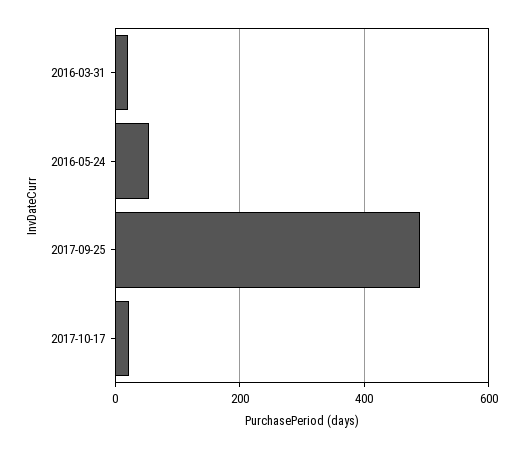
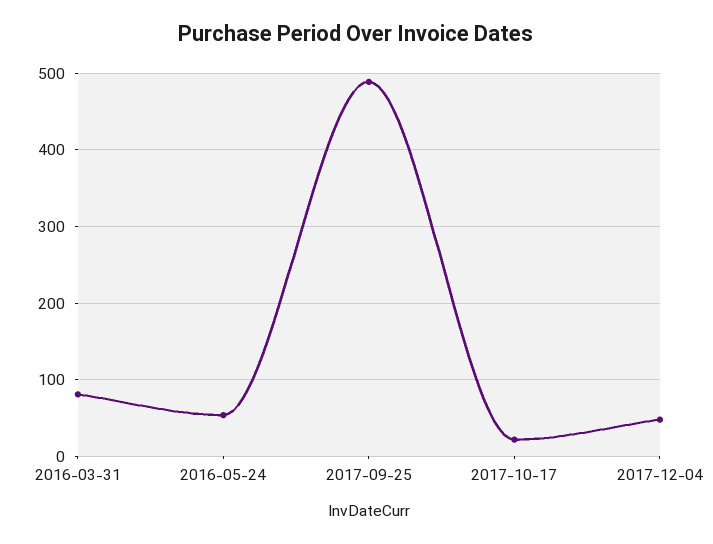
2016-03-31: 20 -> 80
2017-12-04: none -> 50

